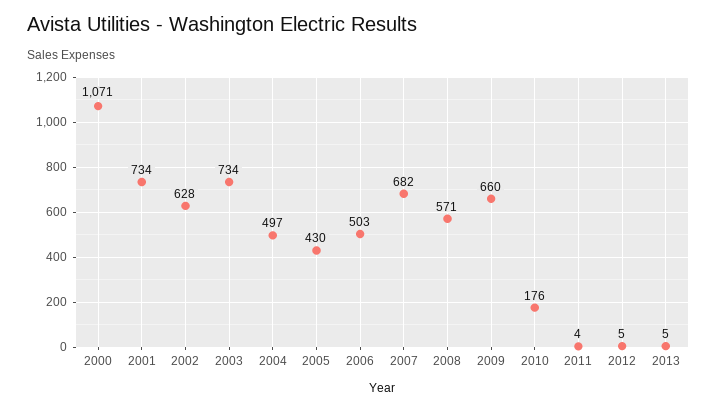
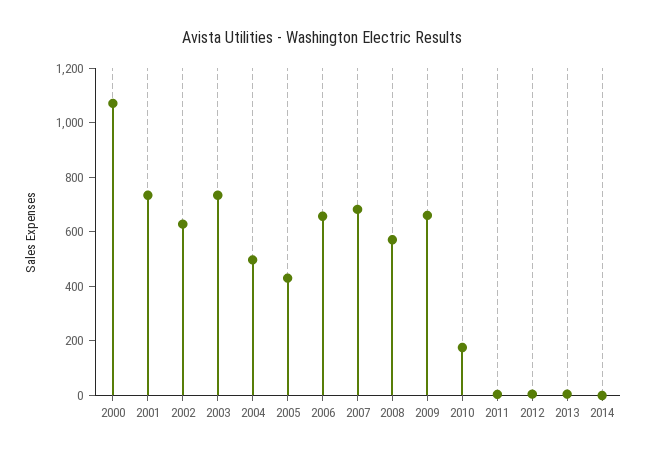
2006: 503 -> 650
2014: none -> 0

